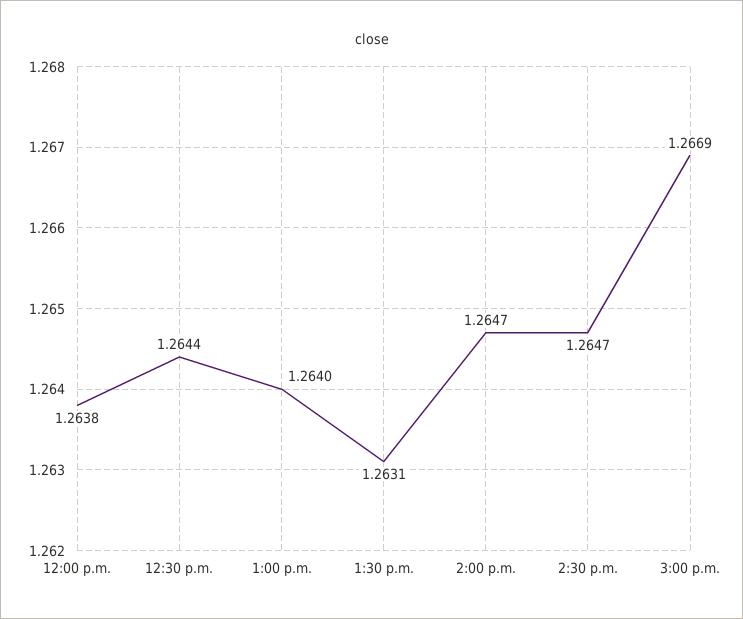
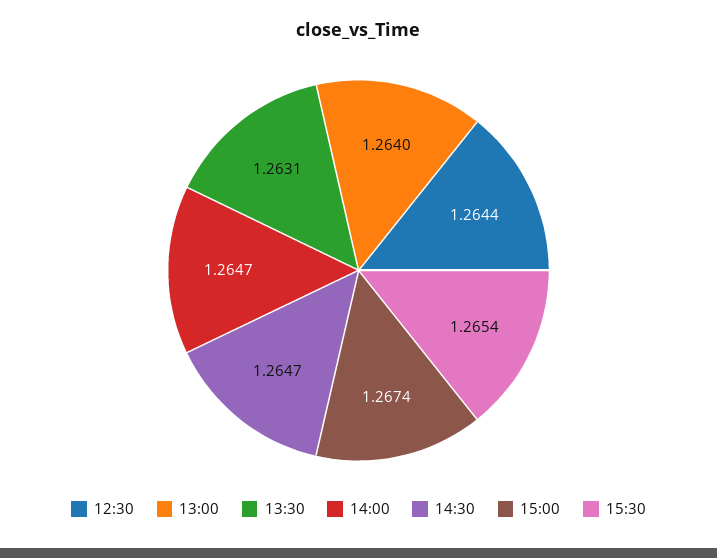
12:00 p.m.: 1.2638 -> none
3:00 p.m.: 1.2669 -> 1.2674
15:30: none -> 1.2654

